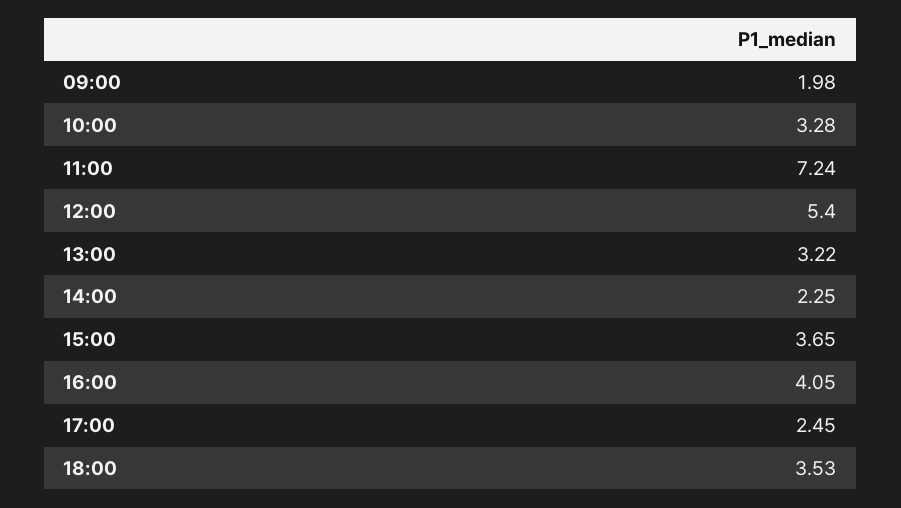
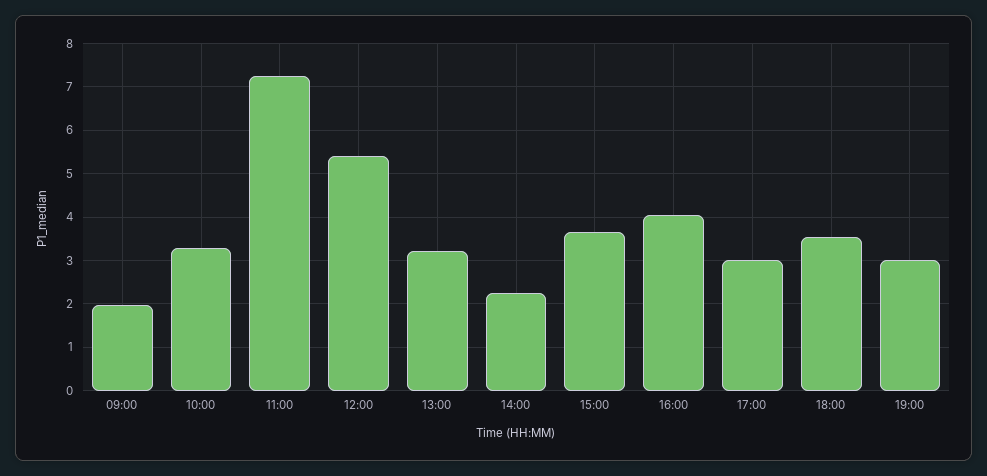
17:00: 2.45 -> 3
19:00: none -> 3

